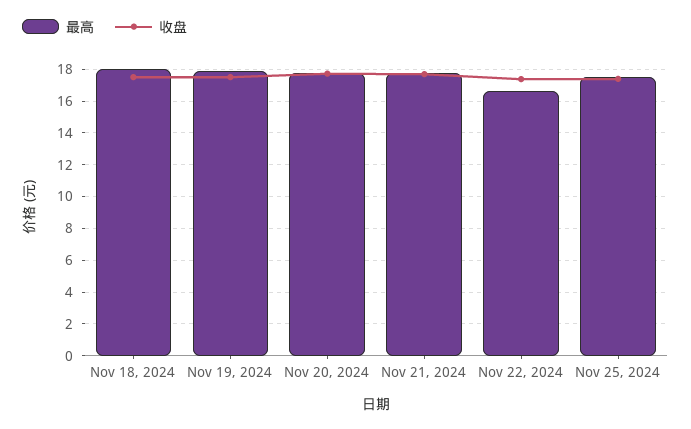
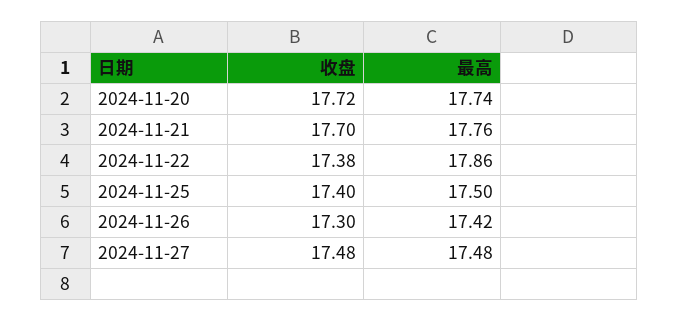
最高, Nov 18, 2024: 18 -> none
收盘, Nov 18, 2024: 17.5 -> none
最高, Nov 19, 2024: 18 -> none
收盘, Nov 19, 2024: 17.5 -> none
最高, Nov 22, 2024: 16.5 -> 17.86
收盘, 2024-11-26: none -> 17.3
最高, 2024-11-26: none -> 17.42
收盘, 2024-11-27: none -> 17.48
最高, 2024-11-27: none -> 17.48

